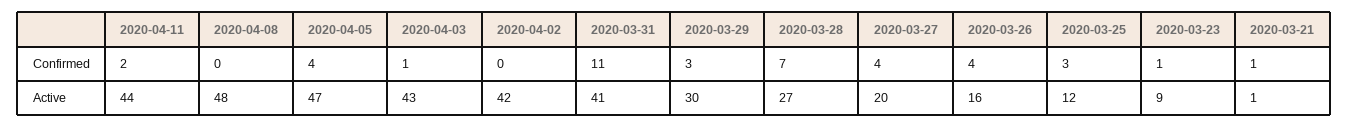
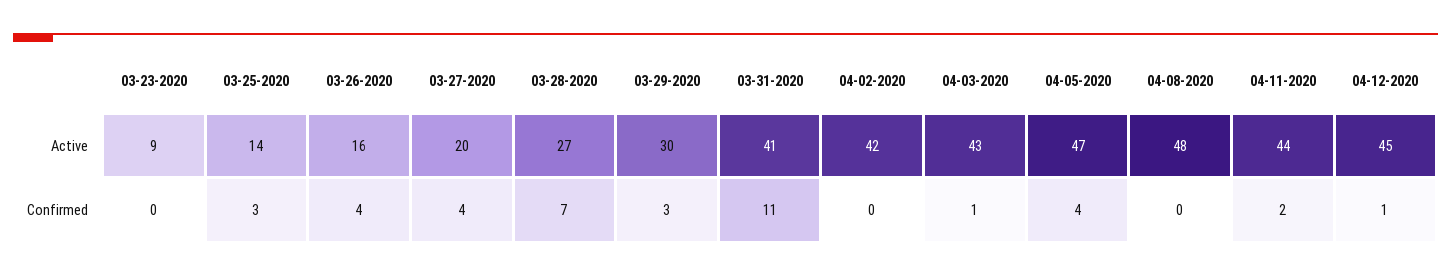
2020-03-23, Confirmed: 1 -> 0
2020-03-21, Confirmed: 1 -> none
2020-03-25, Active: 12 -> 14
2020-03-21, Active: 1 -> none
04-12-2020, Active: none -> 45
04-12-2020, Confirmed: none -> 1

